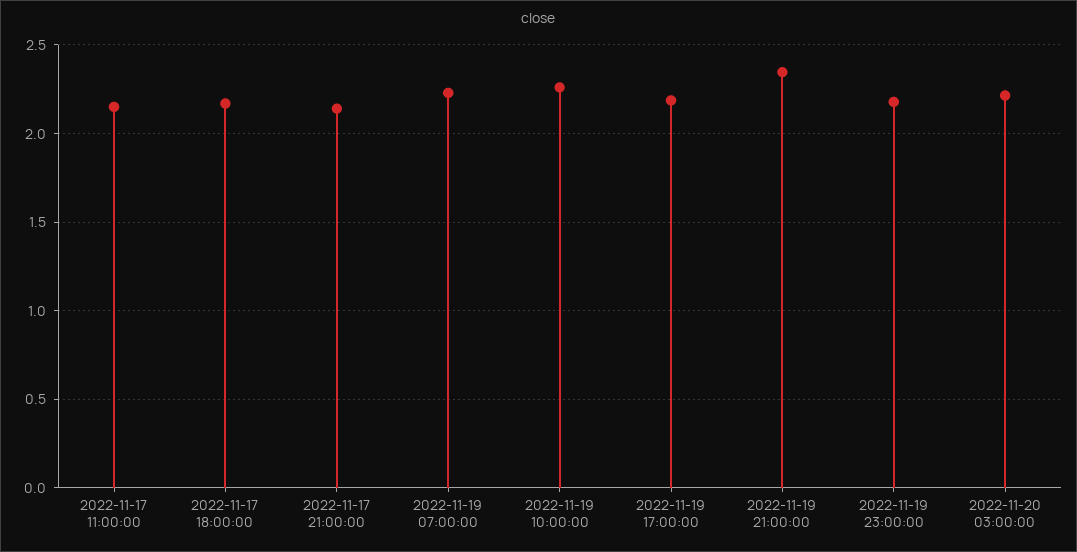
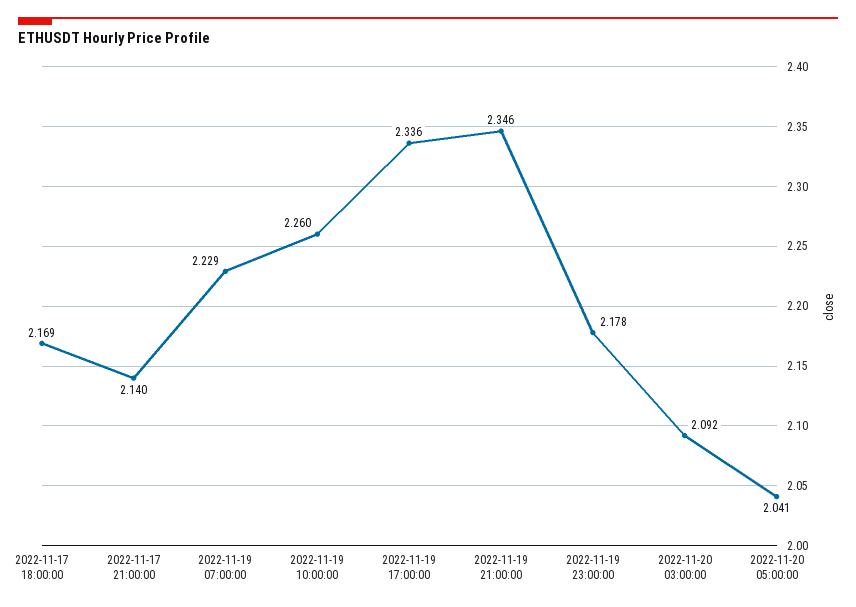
2022-11-17 11:00:00: 2.15 -> none
2022-11-19 17:00:00: 2.2 -> 2.336
2022-11-20 03:00:00: 2.2 -> 2.092
2022-11-20 05:00:00: none -> 2.041

